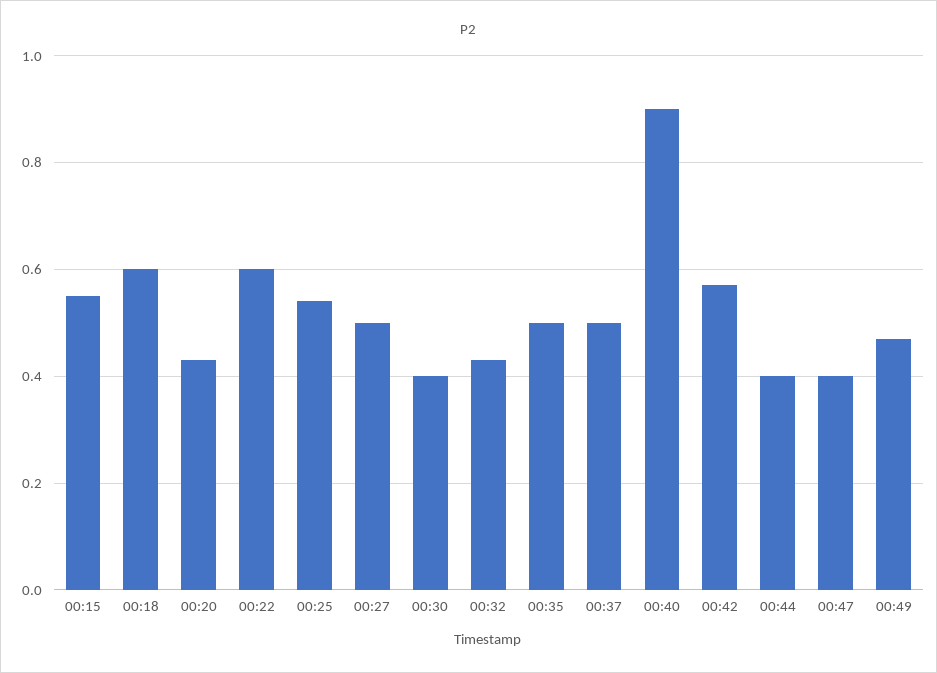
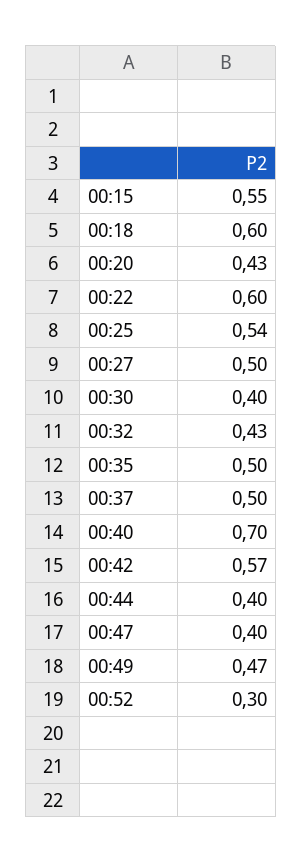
00:40: 0.9 -> 0.7
00:52: none -> 0.3

